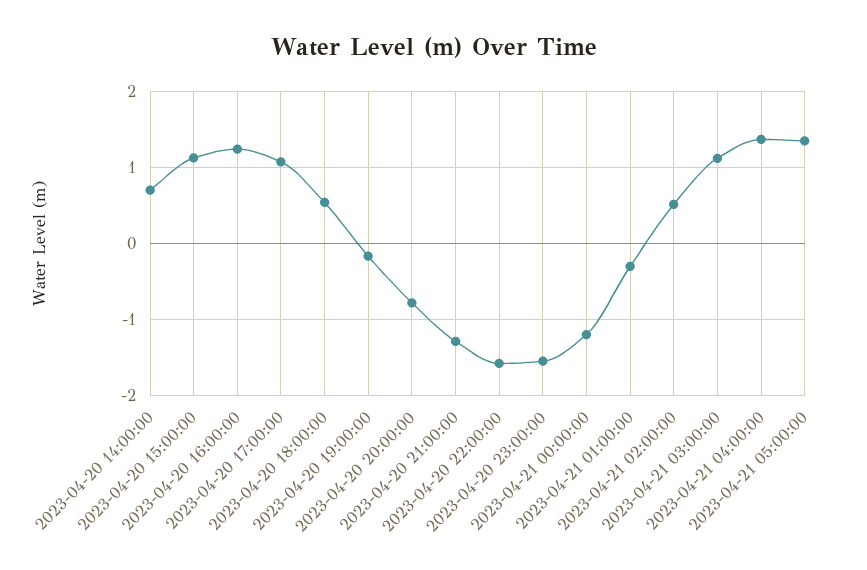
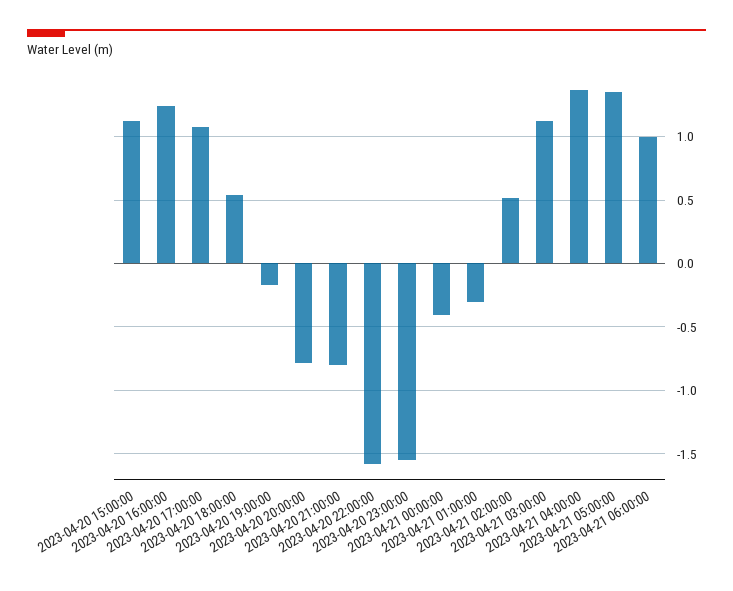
2023-04-20 14:00:00: 0.7 -> none
2023-04-20 21:00:00: -1.3 -> -0.8
2023-04-21 00:00:00: -1.2 -> -0.4
2023-04-21 06:00:00: none -> 1

